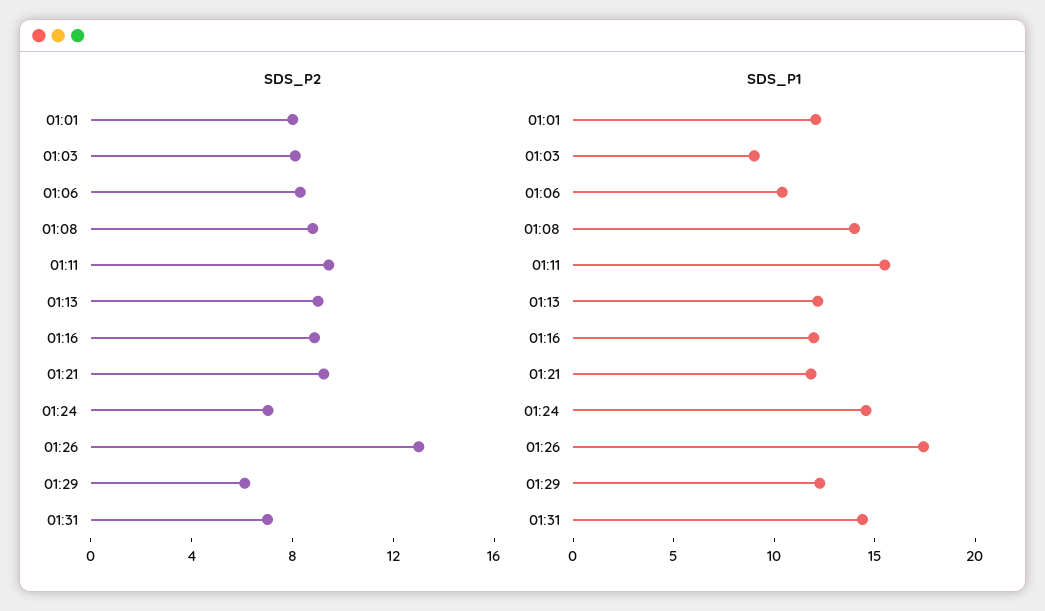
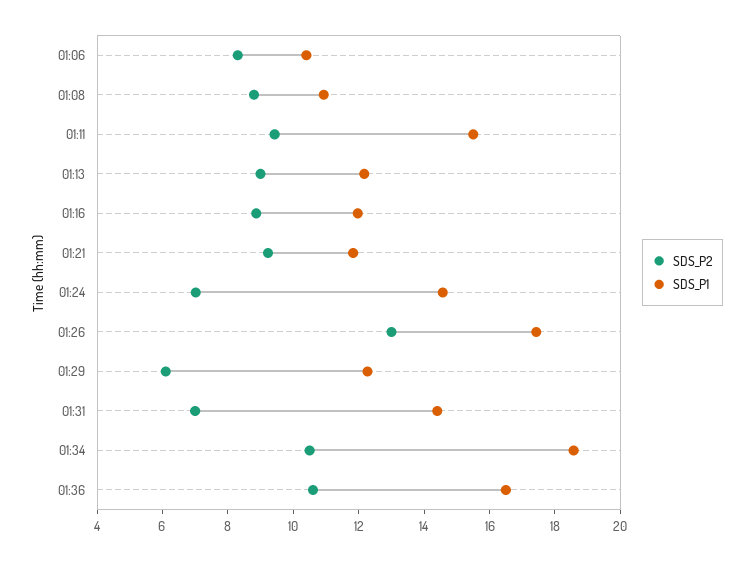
SDS_P2, 01:01: 8 -> none
SDS_P2, 01:03: 8 -> none
SDS_P1, 01:01: 12 -> none
SDS_P1, 01:03: 9 -> none
SDS_P1, 01:08: 14 -> 11
SDS_P2, 01:34: none -> 10.5
SDS_P1, 01:34: none -> 18.5
SDS_P2, 01:36: none -> 10.5
SDS_P1, 01:36: none -> 16.5

